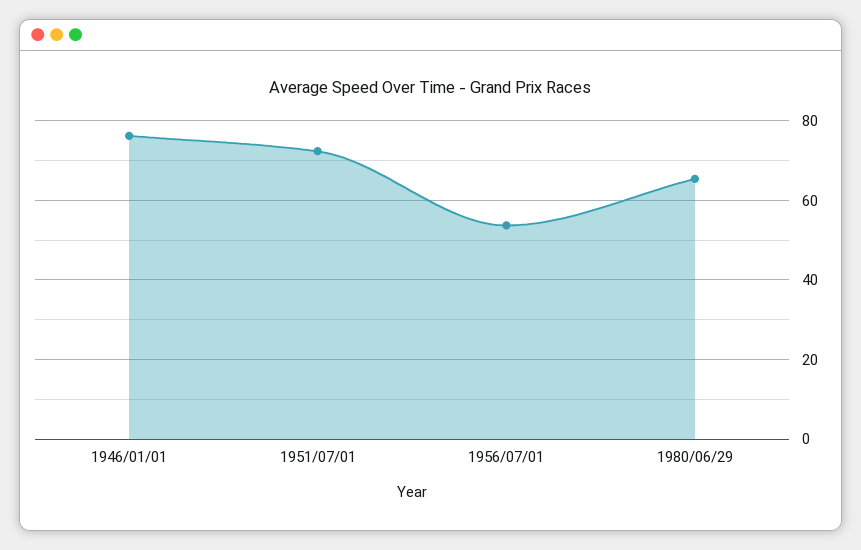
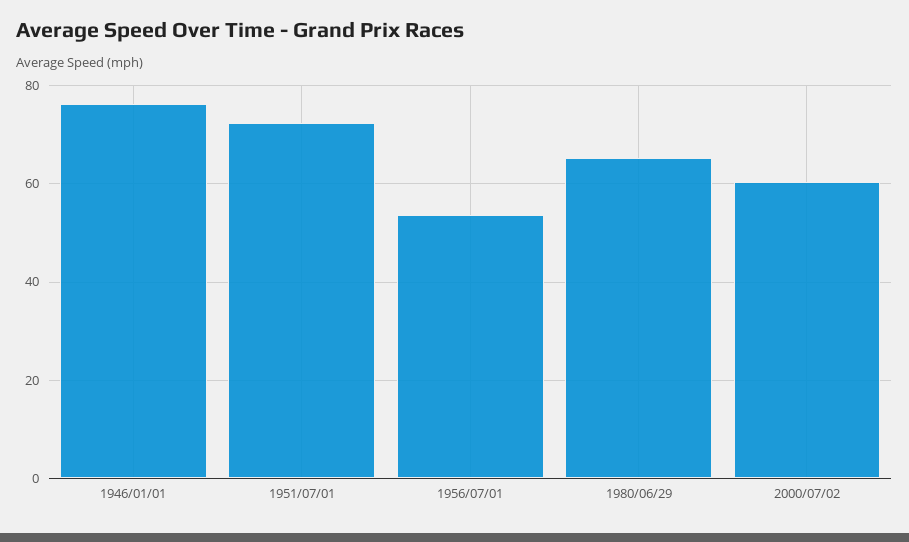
2000/07/02: none -> 60

